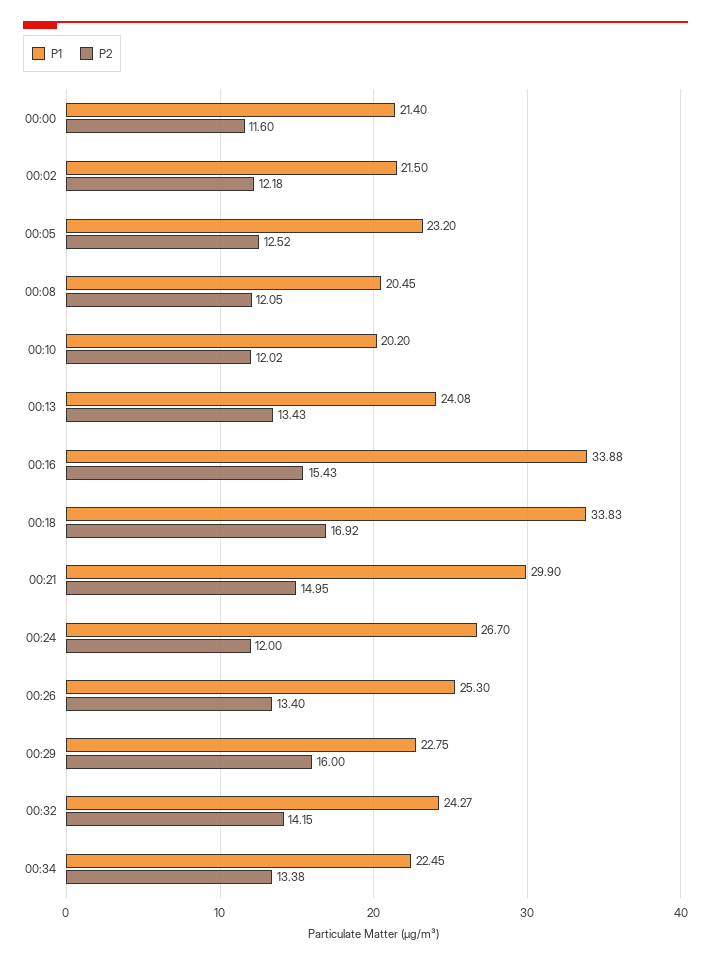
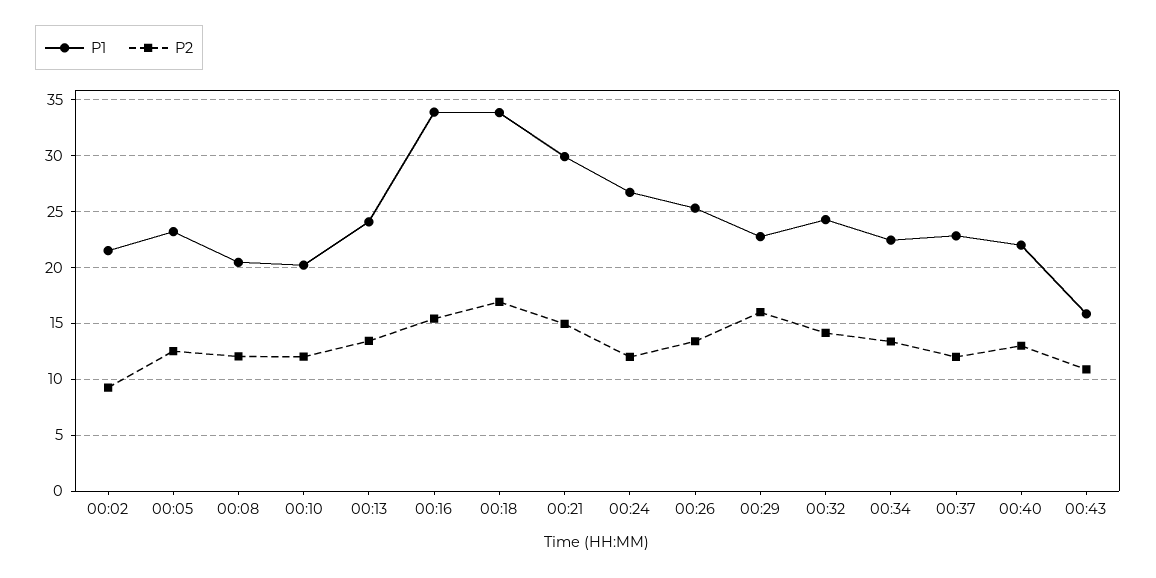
P1, 00:00: 21.4 -> none
P2, 00:00: 11.6 -> none
P2, 00:02: 12.18 -> 9
P1, 00:37: none -> 23
P2, 00:37: none -> 12
P1, 00:40: none -> 22
P2, 00:40: none -> 13
P1, 00:43: none -> 16
P2, 00:43: none -> 11

